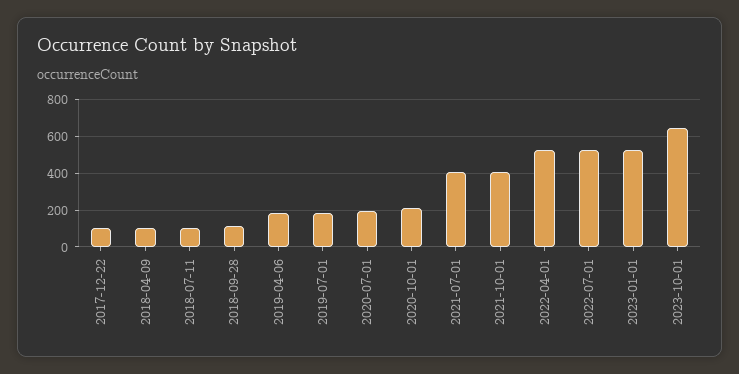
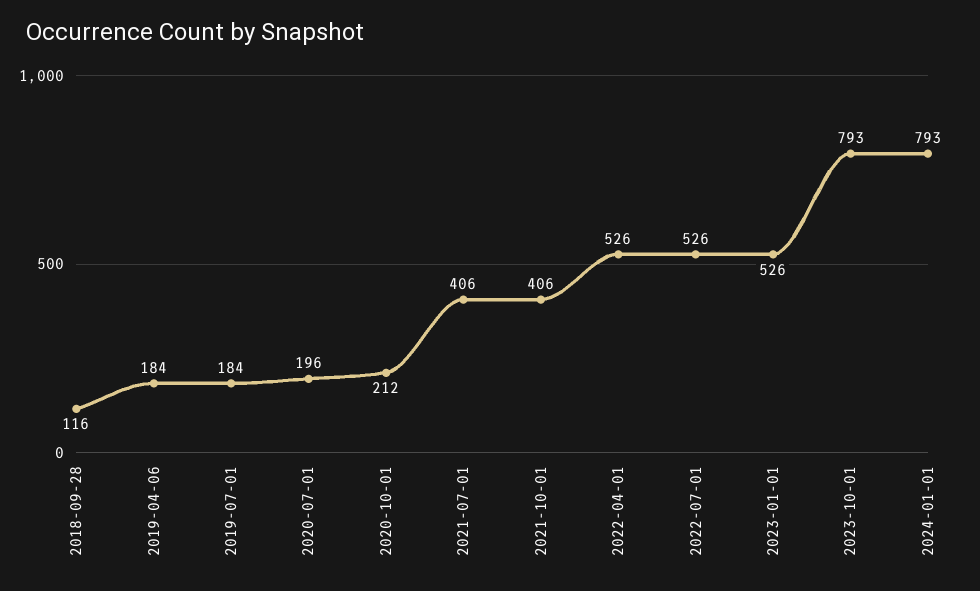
2017-12-22: 100 -> none
2018-04-09: 100 -> none
2018-07-11: 100 -> none
2023-10-01: 650 -> 793
2024-01-01: none -> 793

